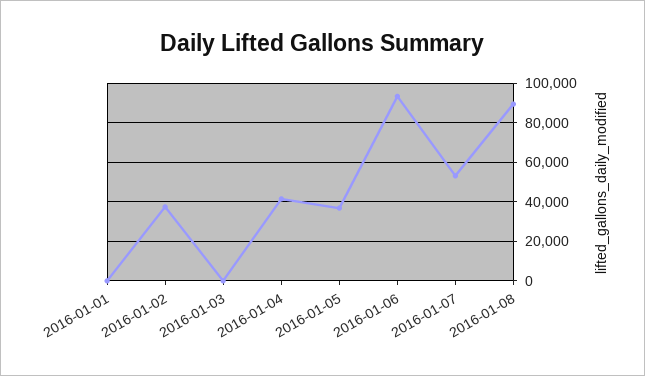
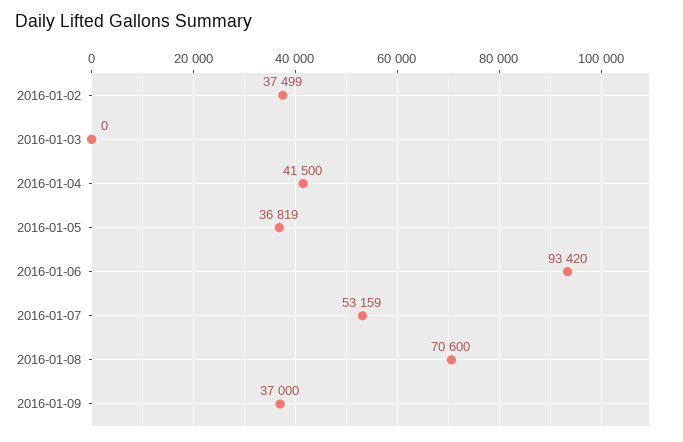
2016-01-01: 0 -> none
2016-01-08: 90000 -> 70600
2016-01-09: none -> 37000

